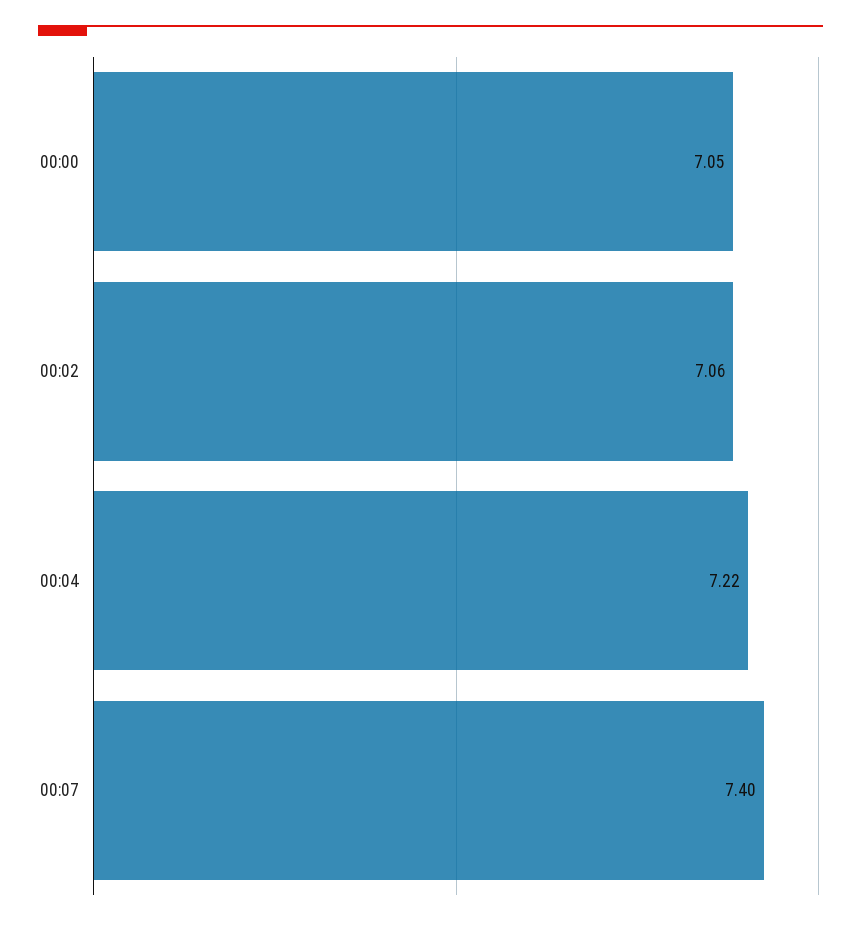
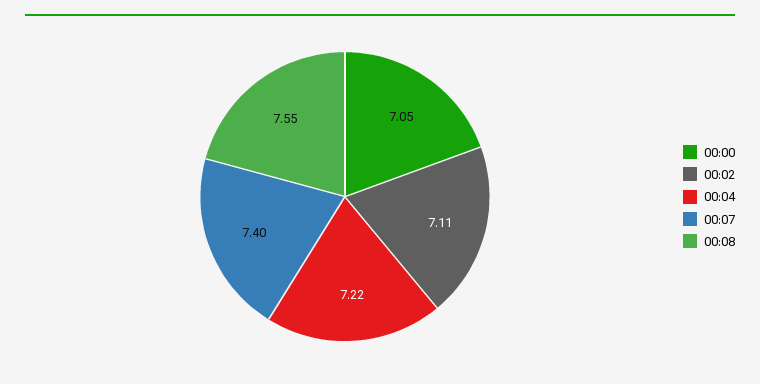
00:02: 7.06 -> 7.11
00:08: none -> 7.55

